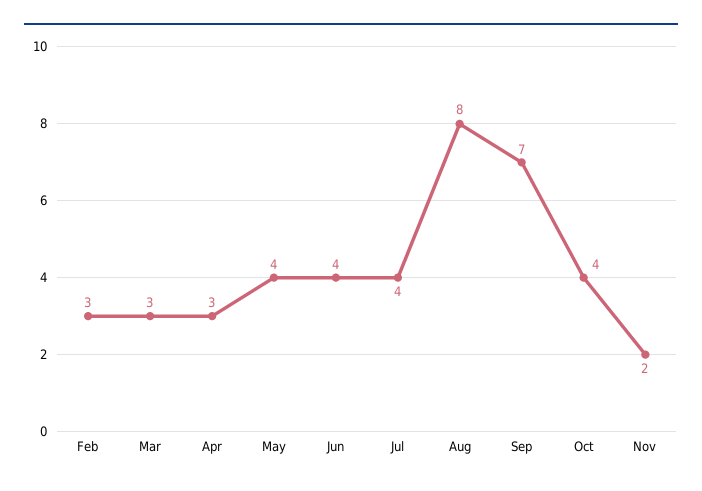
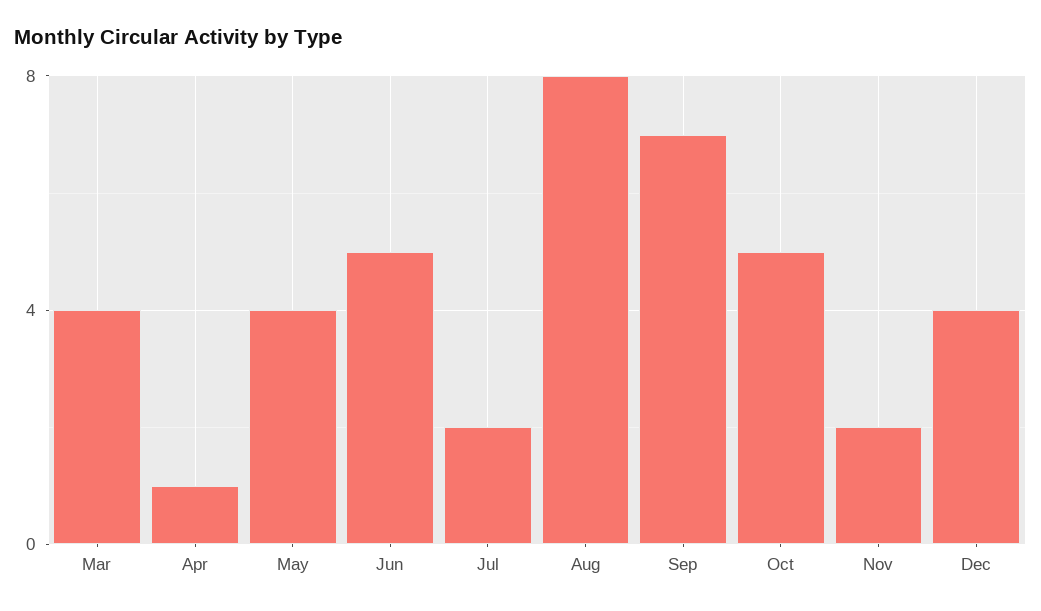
Feb: 3 -> none
Mar: 3 -> 4
Apr: 3 -> 1
Jun: 4 -> 5
Jul: 4 -> 2
Oct: 4 -> 5
Dec: none -> 4

